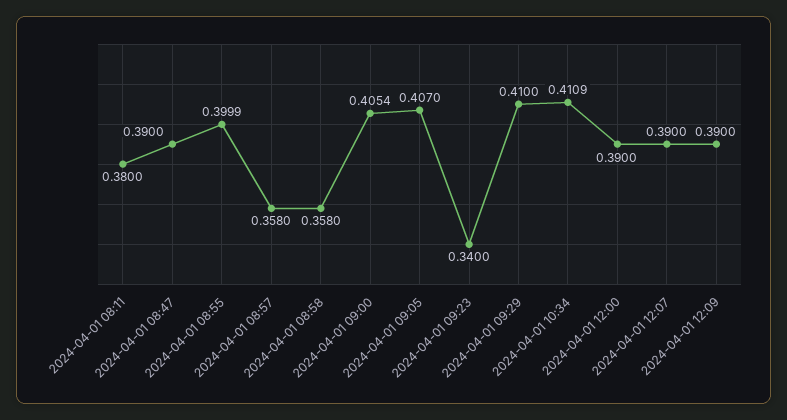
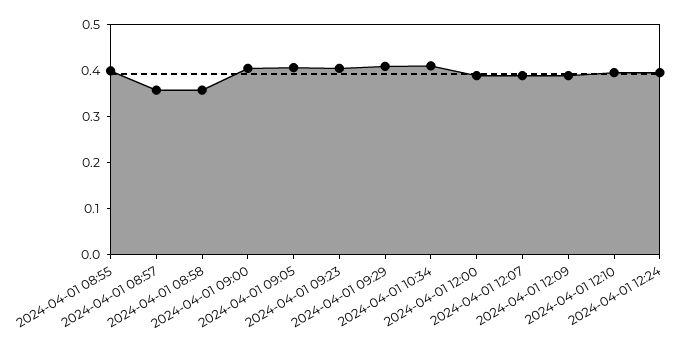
2024-04-01 08:11: 0.38 -> none
2024-04-01 08:47: 0.39 -> none
2024-04-01 09:23: 0.34 -> 0.4
2024-04-01 12:10: none -> 0.4
2024-04-01 12:24: none -> 0.4

